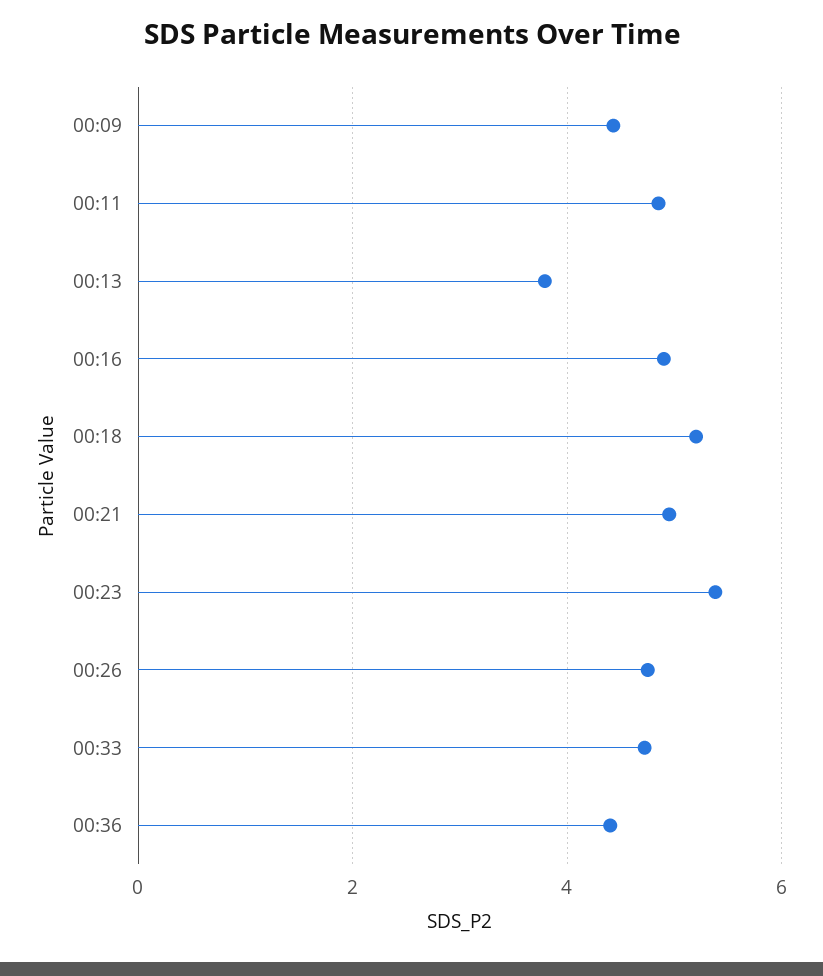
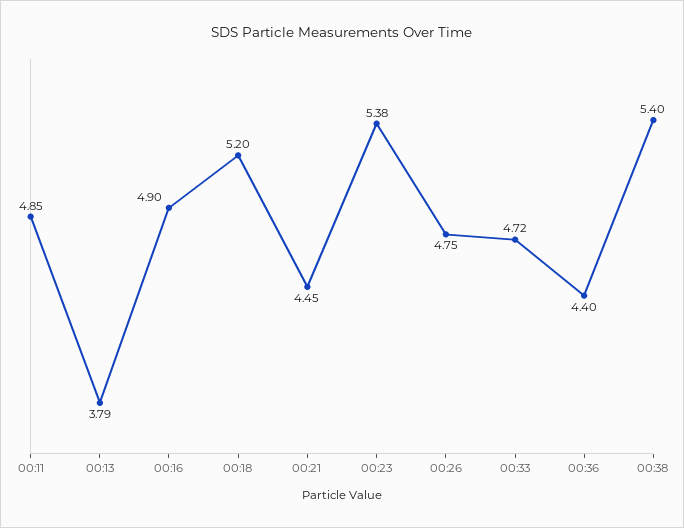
00:09: 4.4 -> none
00:21: 5 -> 4.45
00:38: none -> 5.4

